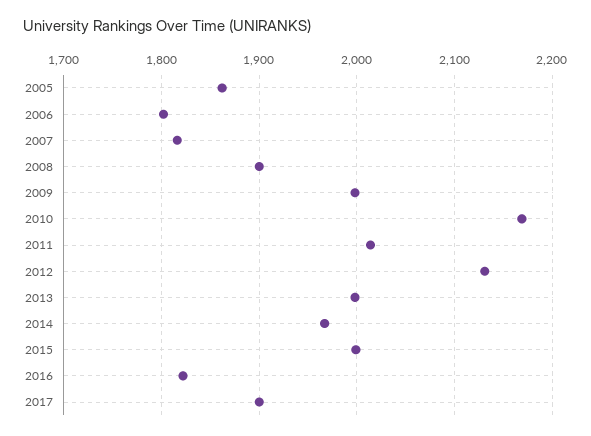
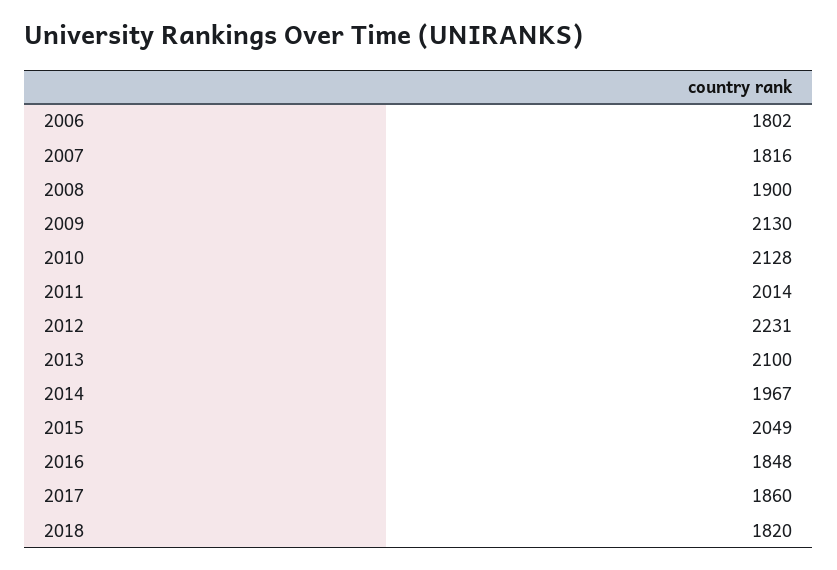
2005: 1860 -> none
2009: 2000 -> 2130
2010: 2170 -> 2128
2012: 2130 -> 2231
2013: 2000 -> 2100
2015: 2000 -> 2049
2016: 1820 -> 1848
2017: 1900 -> 1860
2018: none -> 1820

